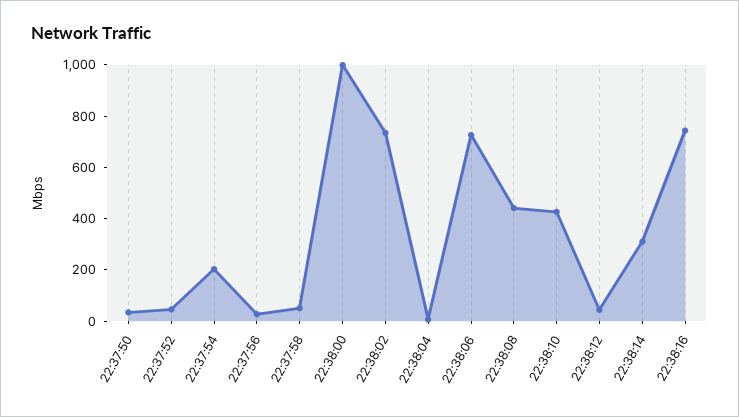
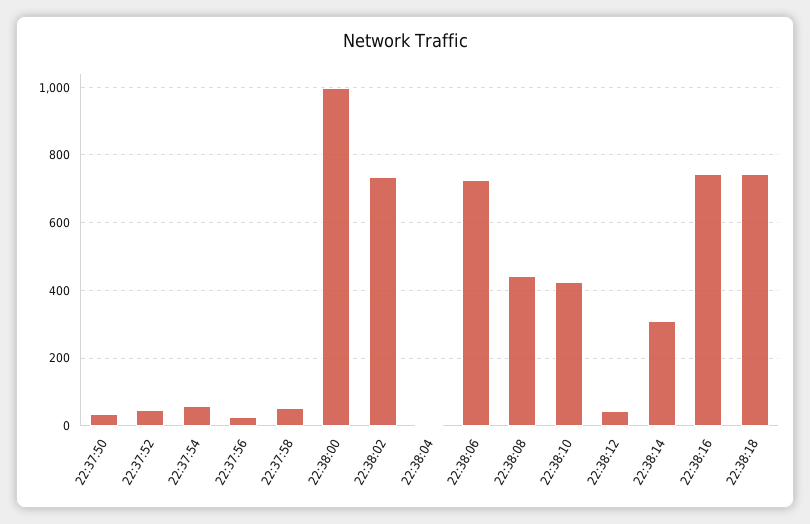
22:37:54: 200 -> 60
22:38:18: none -> 740

